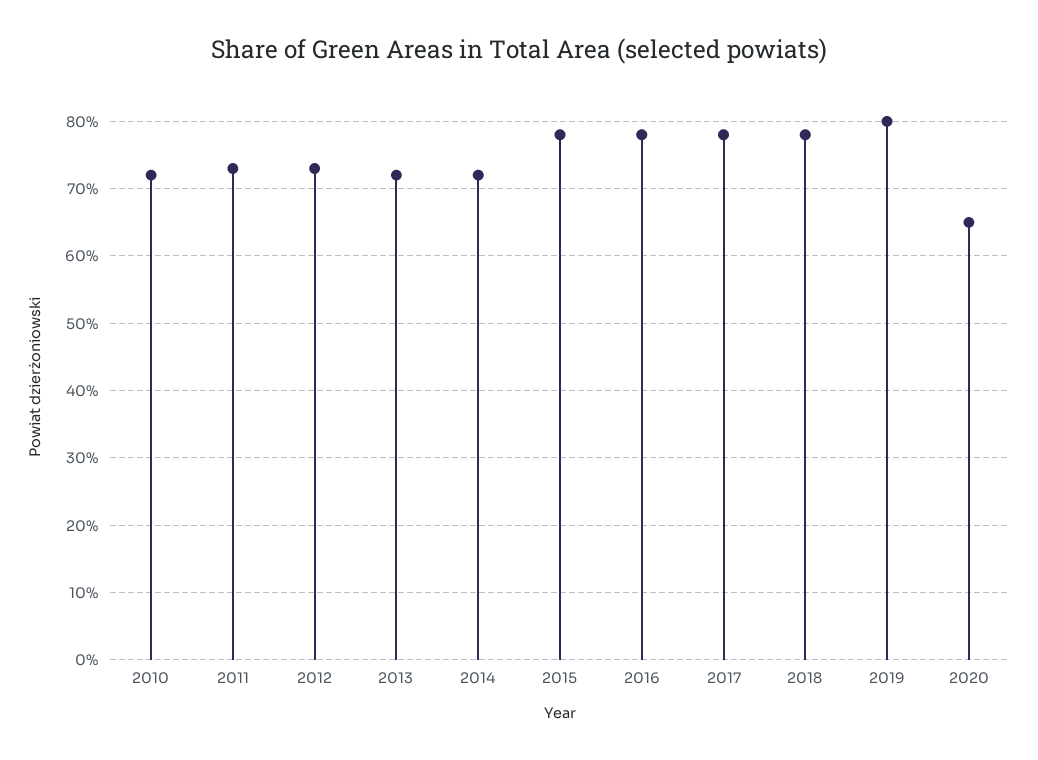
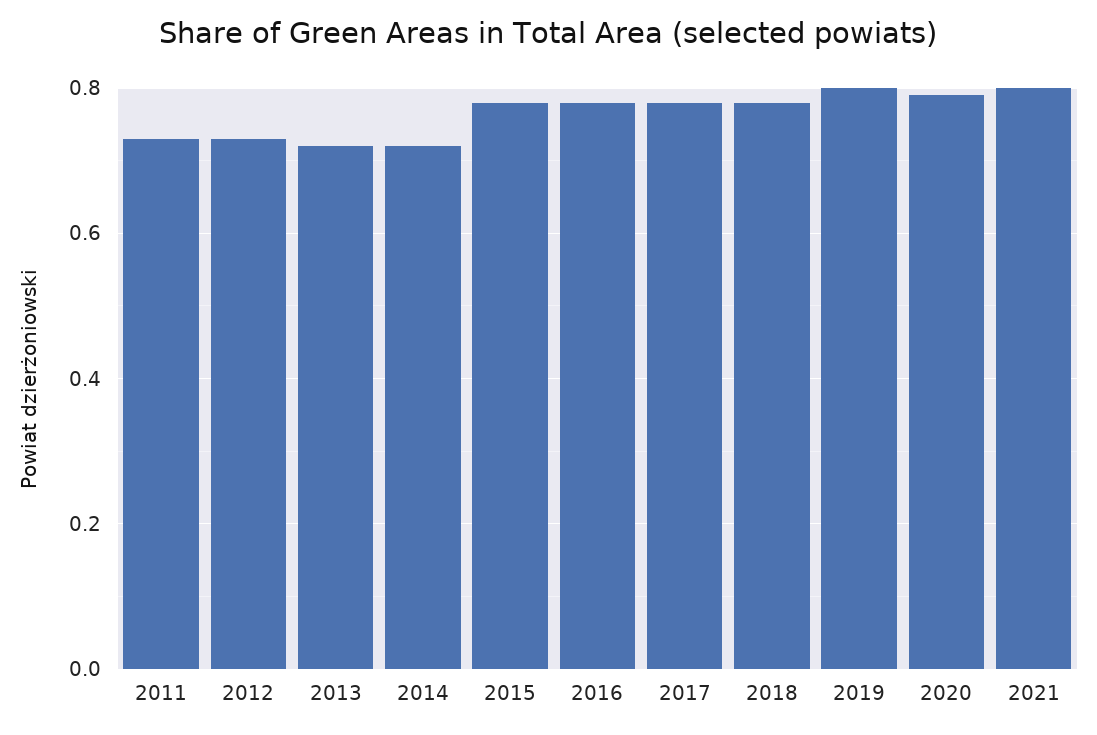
2010: 0.72 -> none
2020: 0.65 -> 0.8
2021: none -> 0.8

